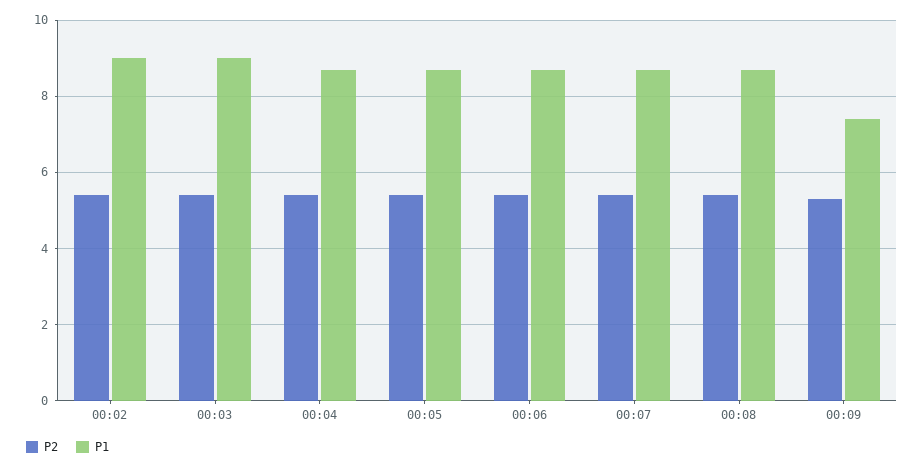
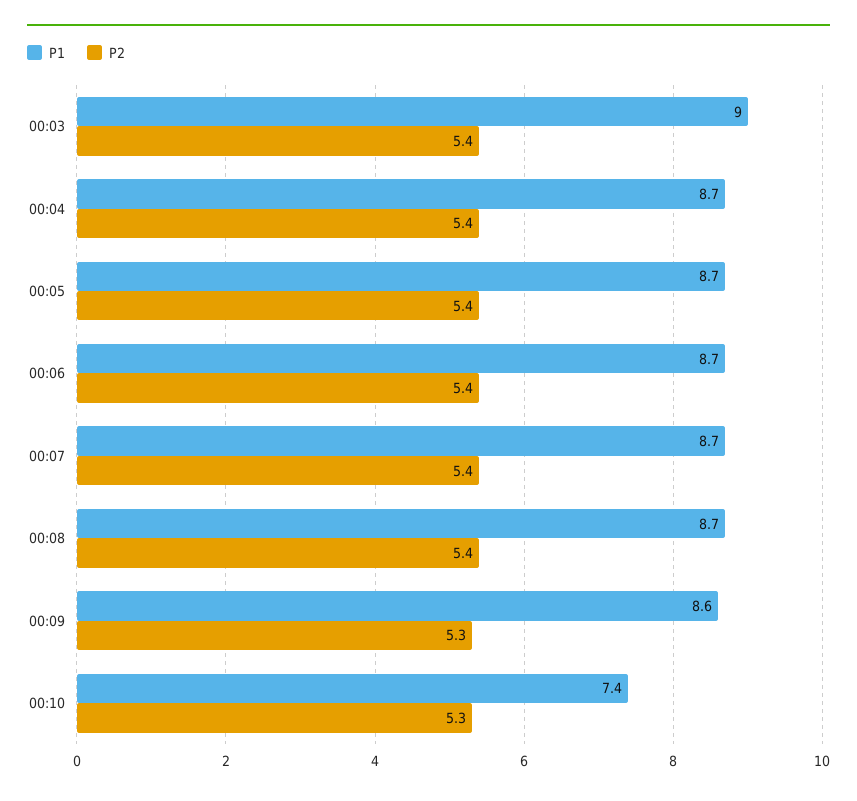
P2, 00:02: 5.5 -> none
P1, 00:02: 9 -> none
P1, 00:09: 7.5 -> 8.6
P1, 00:10: none -> 7.4
P2, 00:10: none -> 5.3

